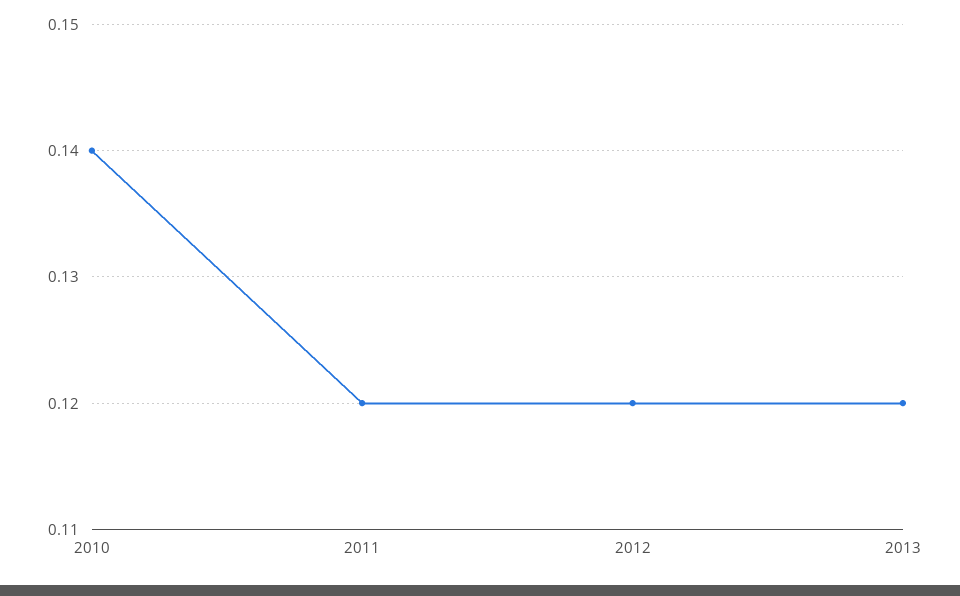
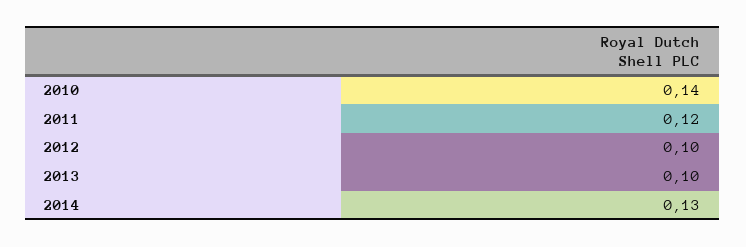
2012: 0.12 -> 0.1
2013: 0.12 -> 0.1
2014: none -> 0.13

